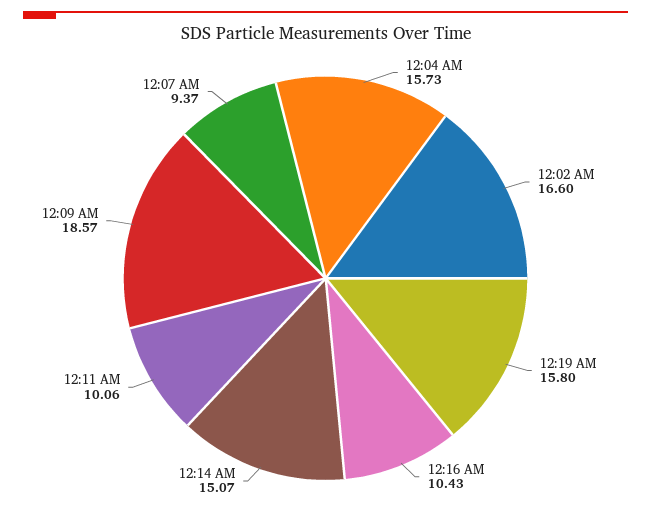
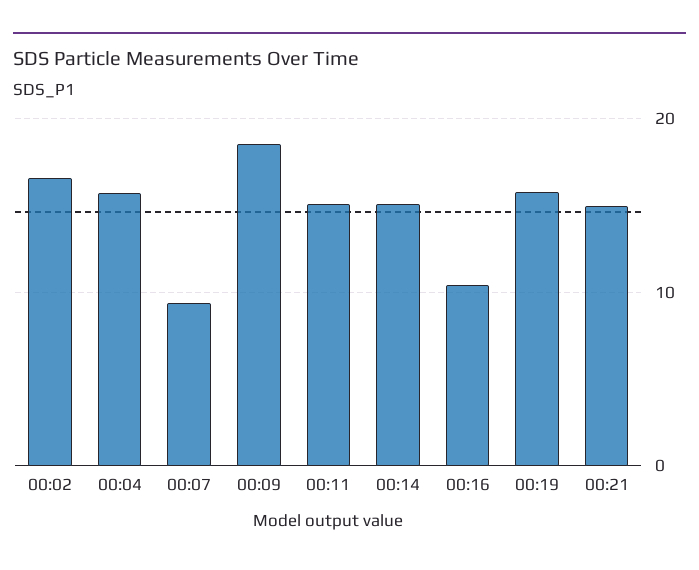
12:11 AM: 10.06 -> 15
00:21: none -> 15

